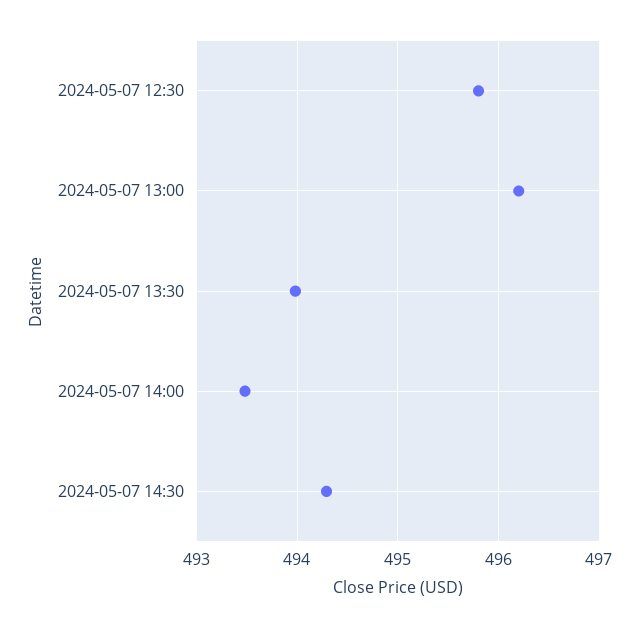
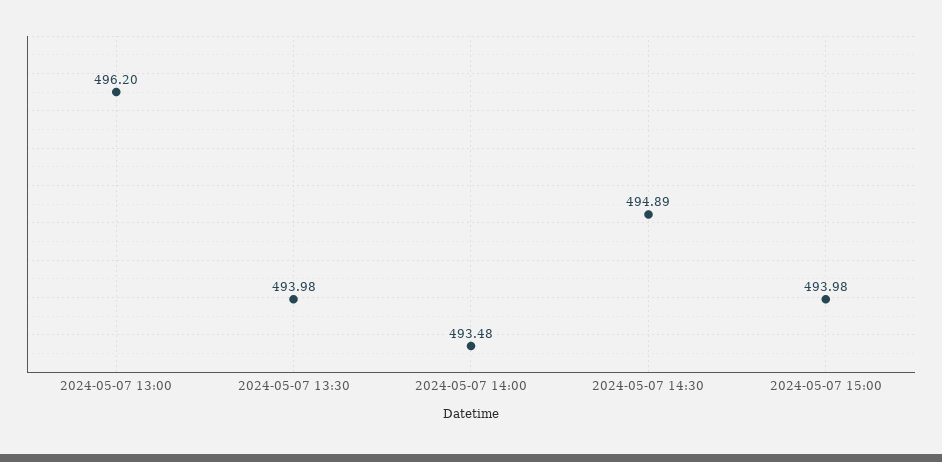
2024-05-07 12:30: 495.8 -> none
2024-05-07 14:30: 494.3 -> 494.89
2024-05-07 15:00: none -> 493.98

